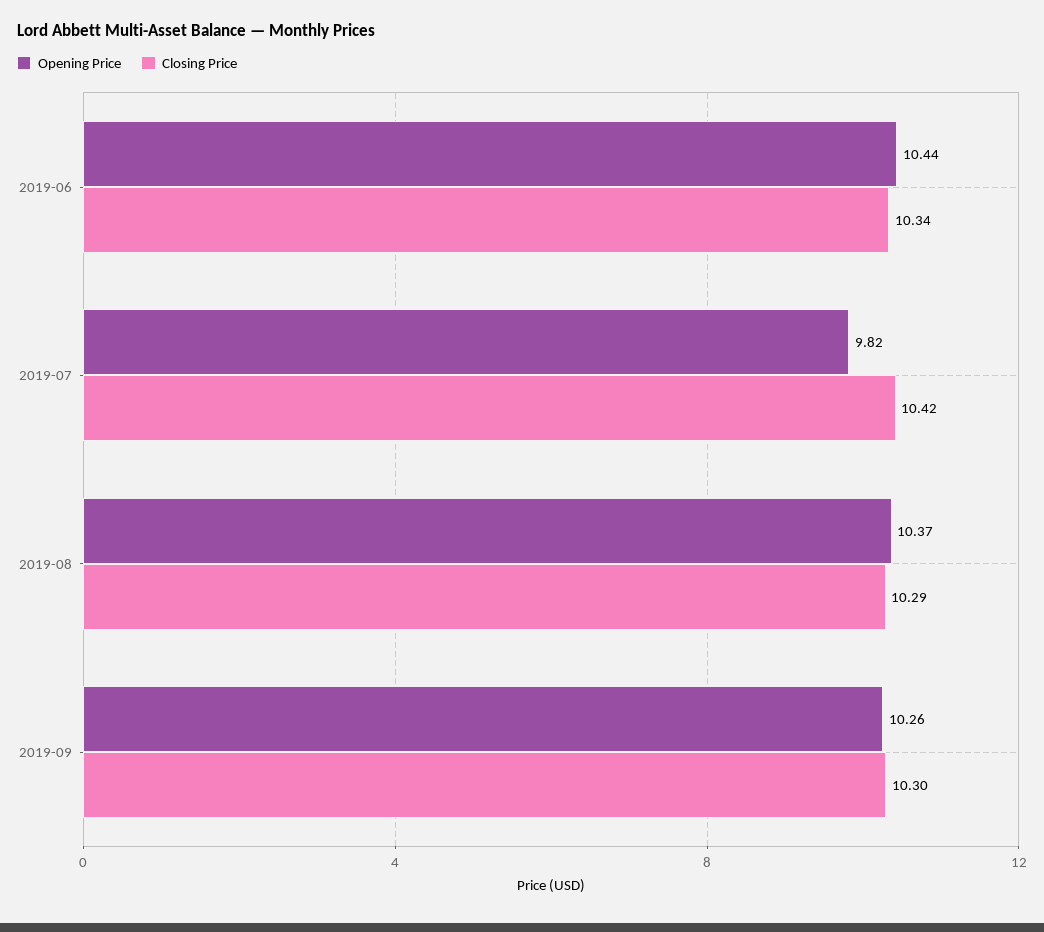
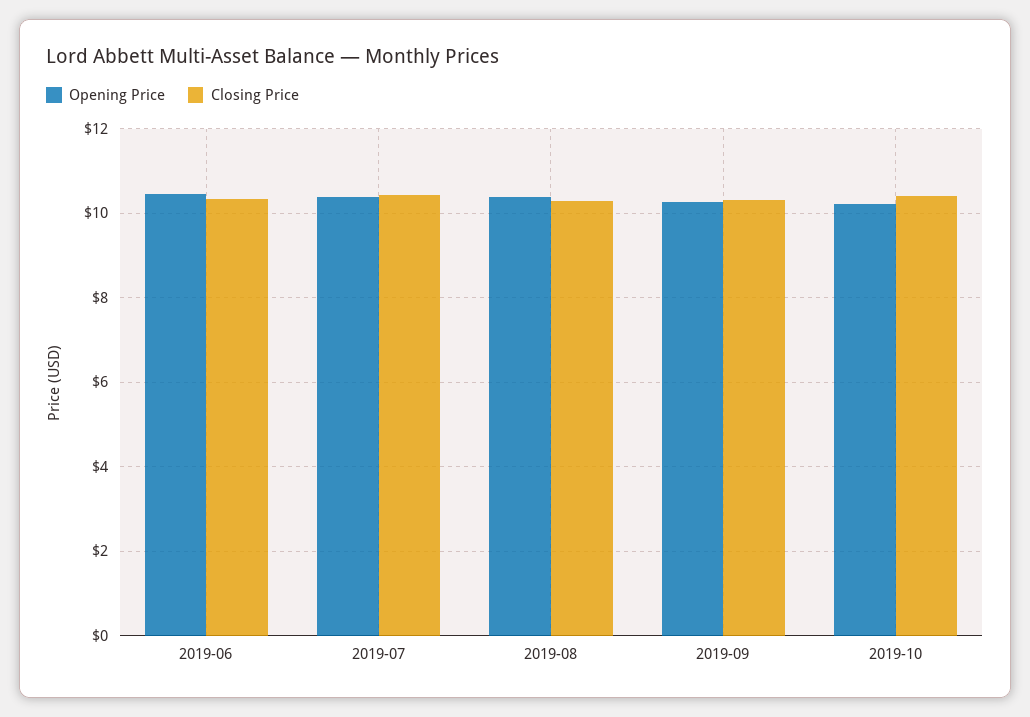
Opening Price, 2019-07: 9.82 -> 10.4
Opening Price, 2019-10: none -> 10.2
Closing Price, 2019-10: none -> 10.4

